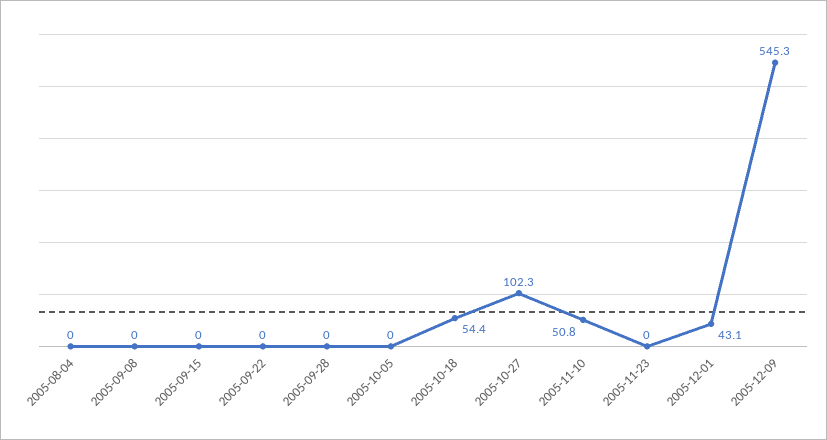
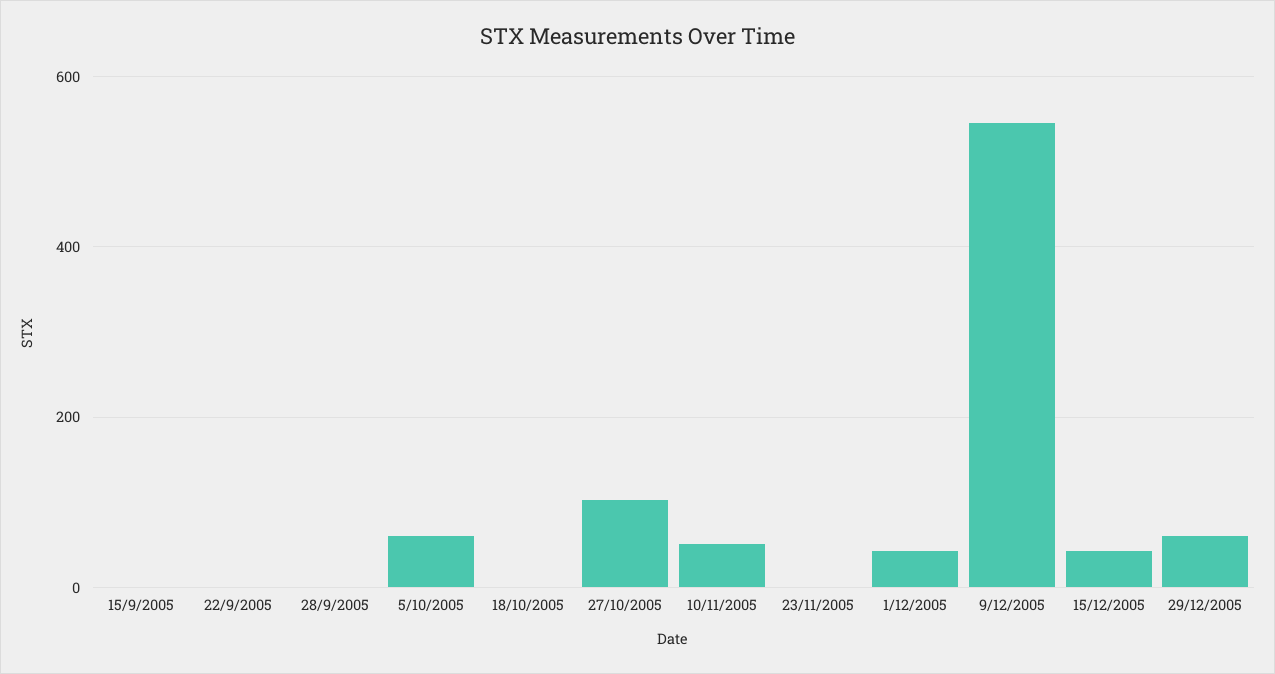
2005-08-04: 0 -> none
2005-09-08: 0 -> none
2005-10-05: 0 -> 60
2005-10-18: 54.4 -> 0
15/12/2005: none -> 40
29/12/2005: none -> 60

